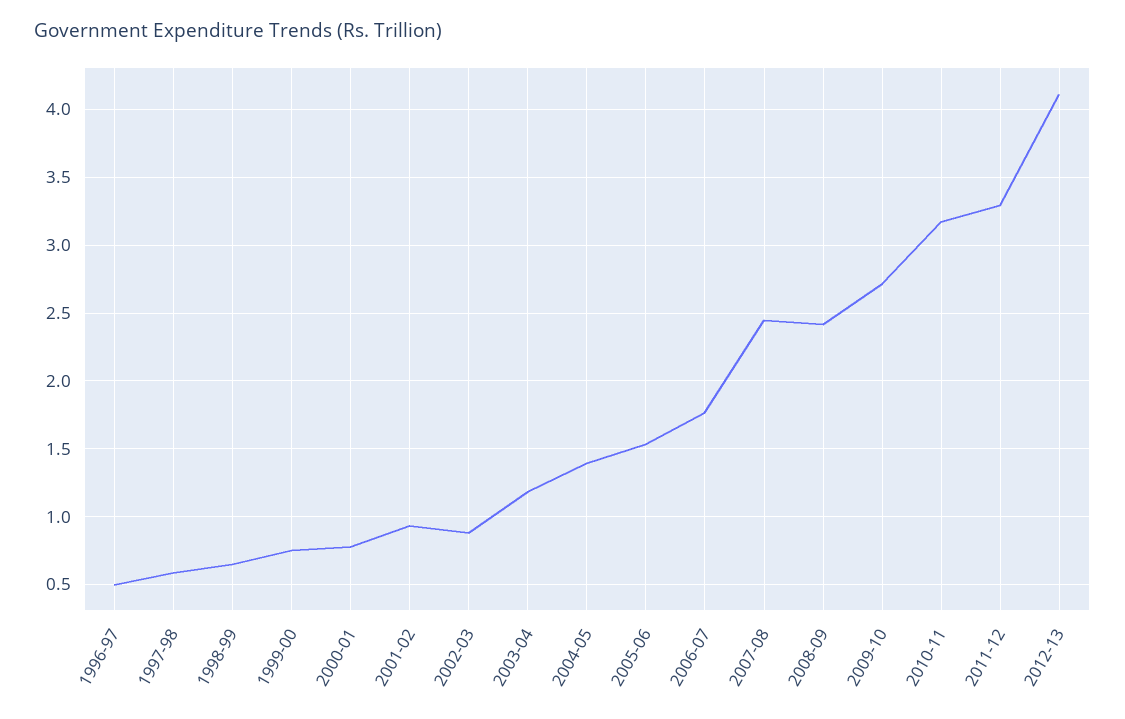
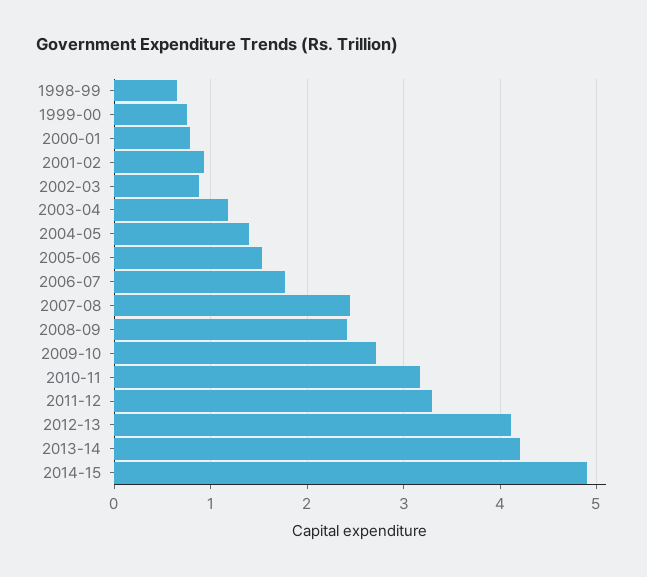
1996-97: 0.5 -> none
1997-98: 0.6 -> none
2013-14: none -> 4.2
2014-15: none -> 4.9

